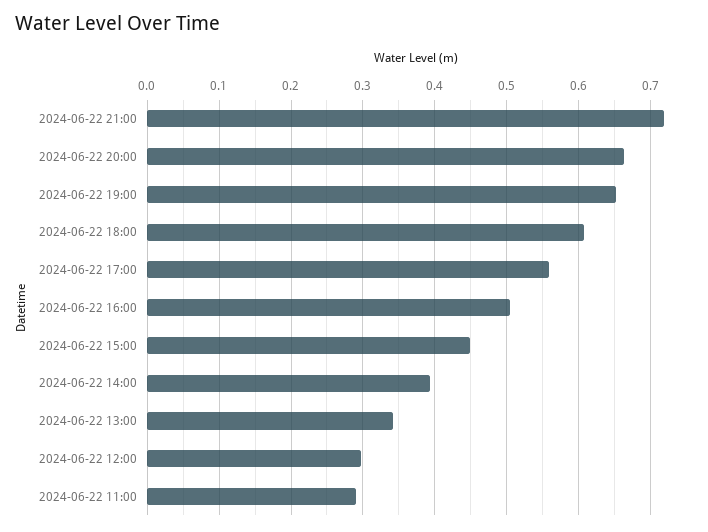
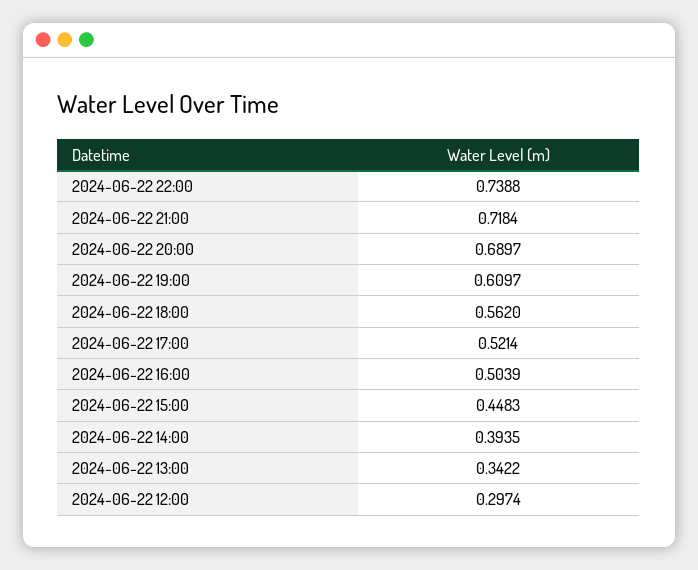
2024-06-22 20:00: 0.66 -> 0.6897
2024-06-22 19:00: 0.65 -> 0.6097
2024-06-22 18:00: 0.61 -> 0.562
2024-06-22 17:00: 0.56 -> 0.5214
2024-06-22 11:00: 0.29 -> none
2024-06-22 22:00: none -> 0.7388

